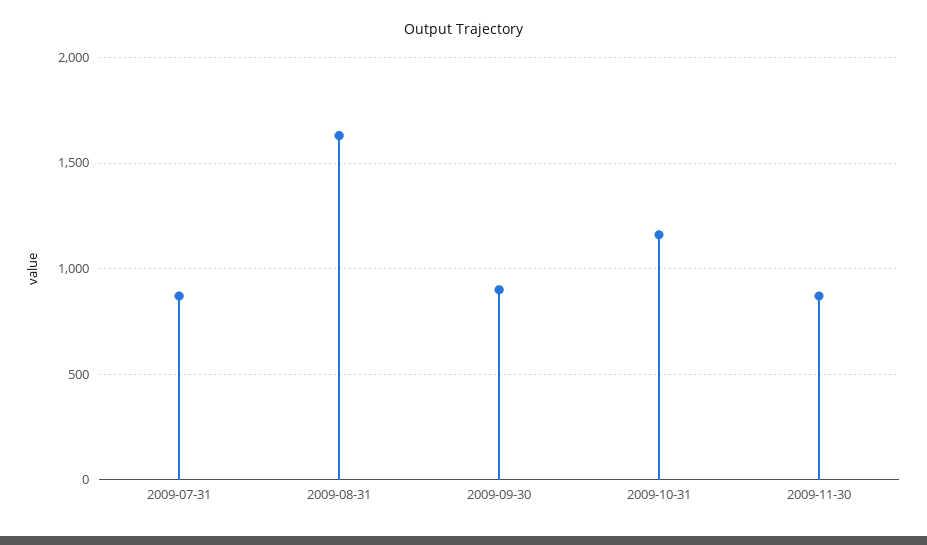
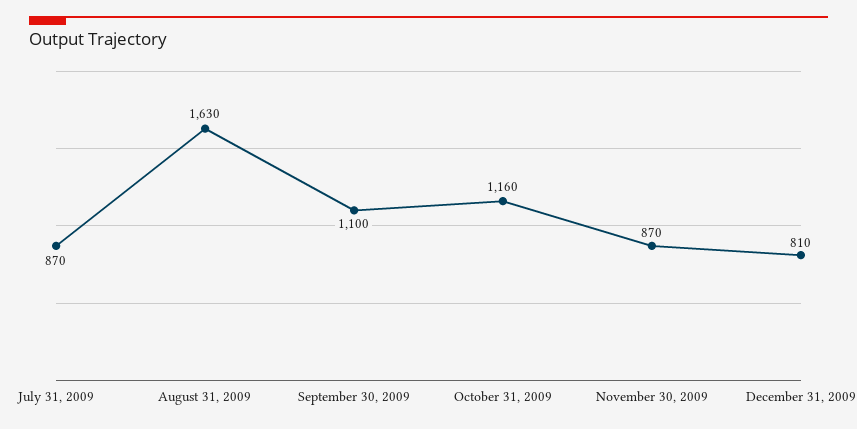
2009-09-30: 900 -> 1100
December 31, 2009: none -> 810

